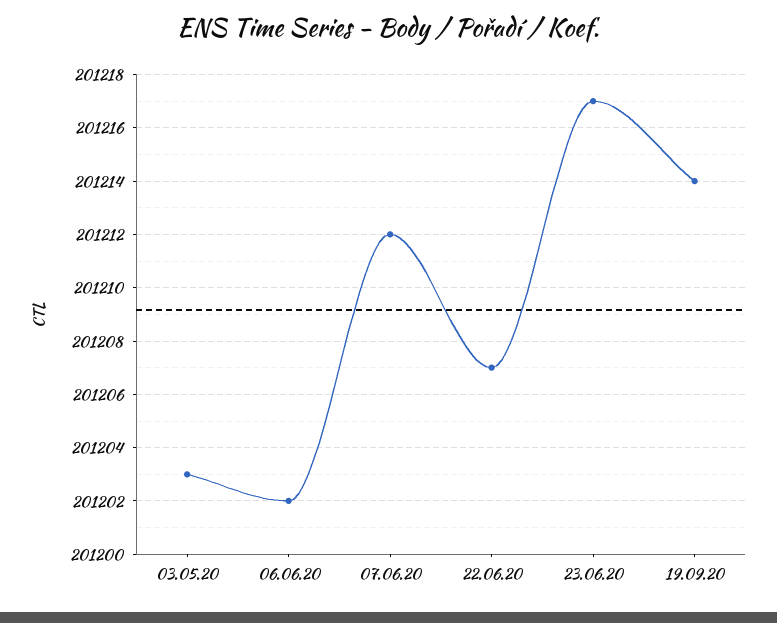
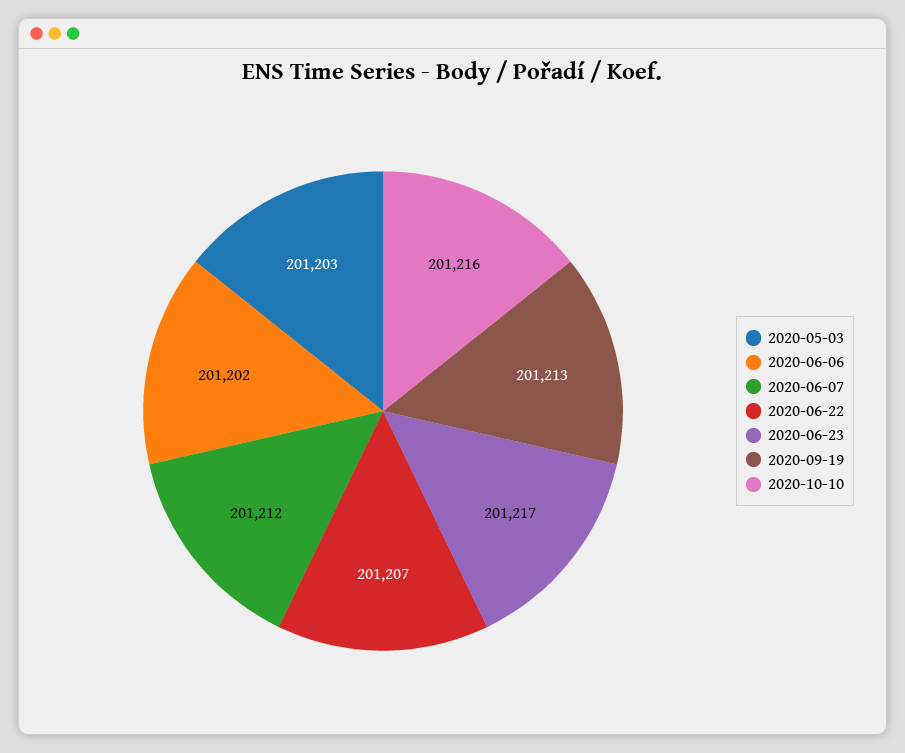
19.09.20: 201214 -> 201213
2020-10-10: none -> 201216

